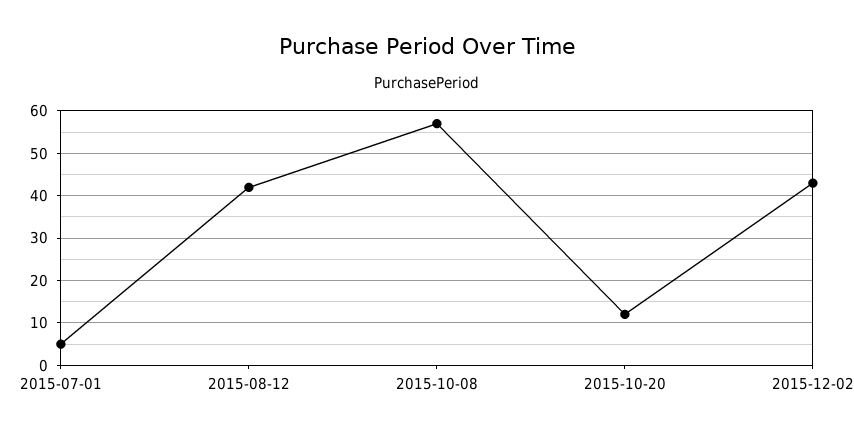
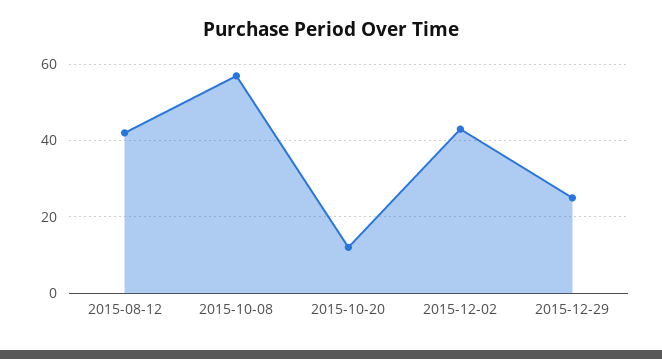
2015-07-01: 5 -> none
2015-12-29: none -> 25

